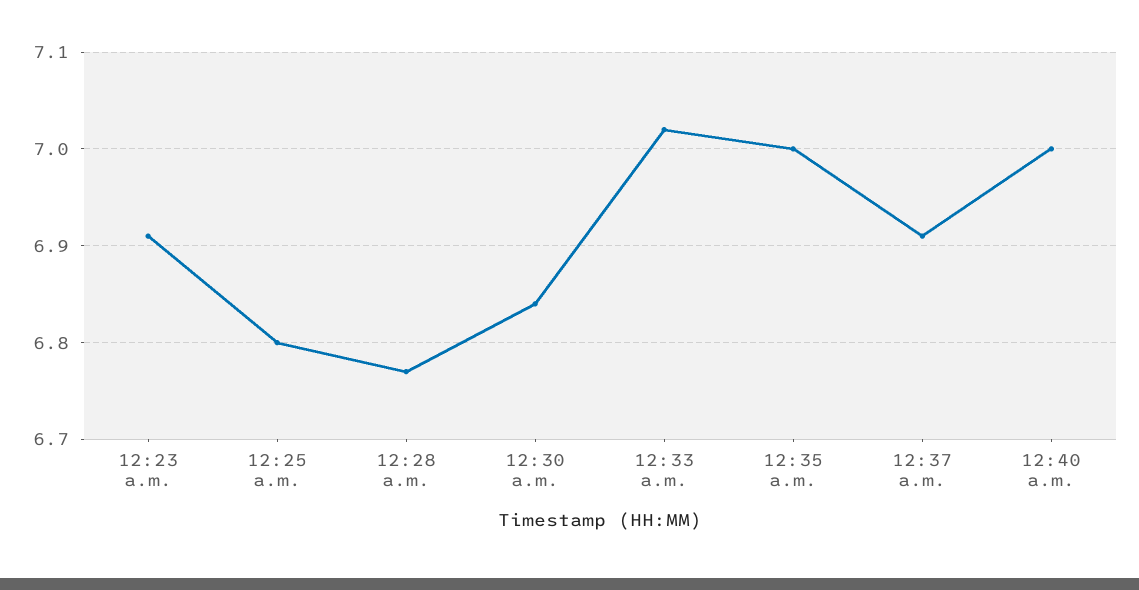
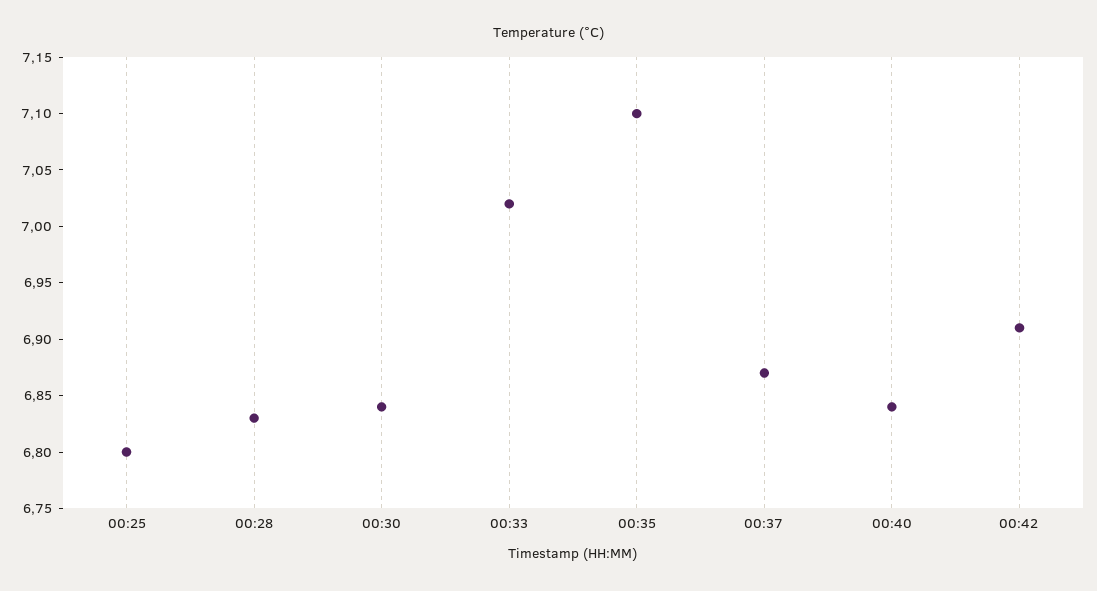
12:23 a.m.: 6.91 -> none
12:28 a.m.: 6.77 -> 6.83
12:35 a.m.: 7 -> 7.1
12:37 a.m.: 6.91 -> 6.87
12:40 a.m.: 7 -> 6.84
00:42: none -> 6.91

